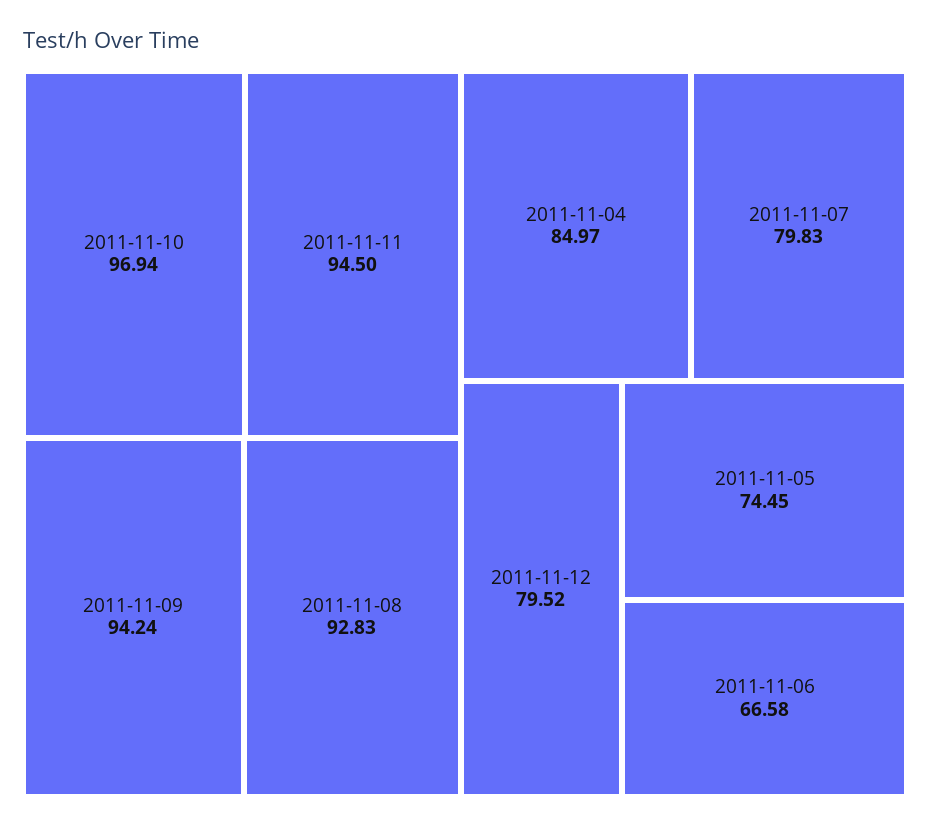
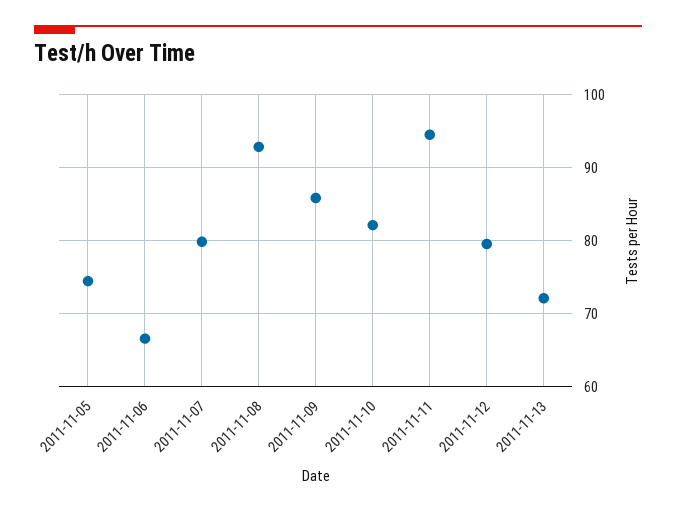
2011-11-10: 96.94 -> 82
2011-11-09: 94.24 -> 86
2011-11-04: 84.97 -> none
2011-11-13: none -> 72

